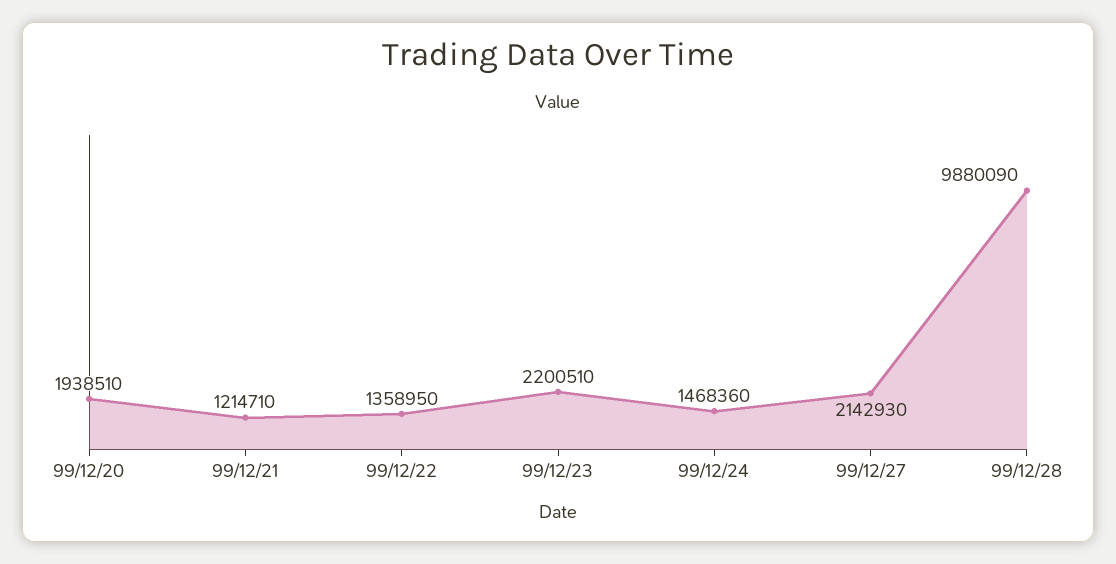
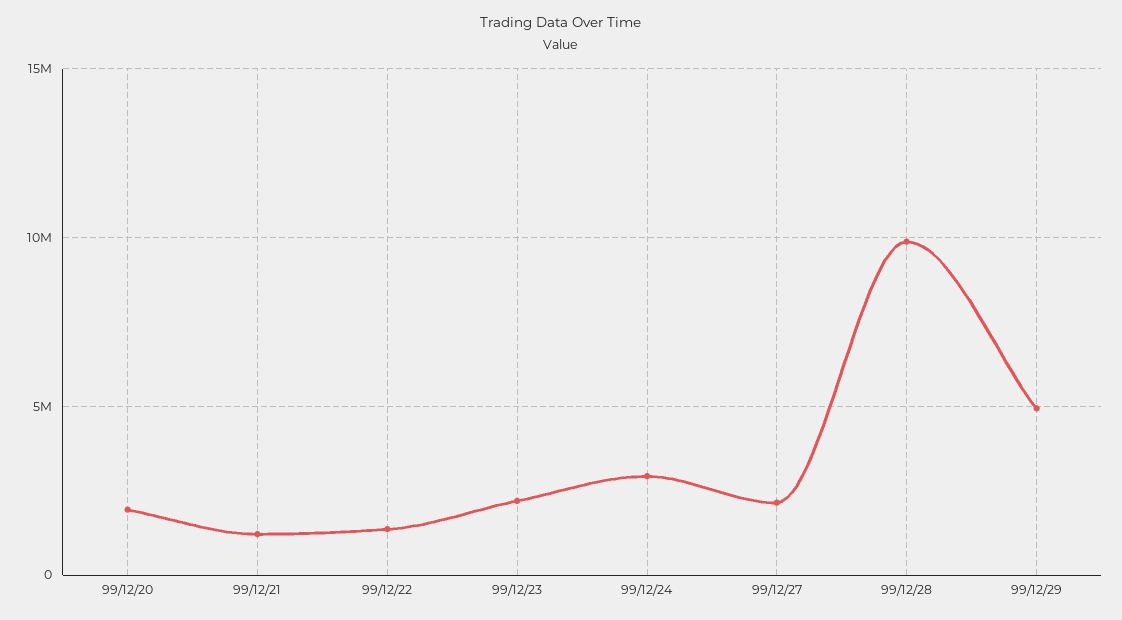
99/12/24: 1468360 -> 3000000
99/12/29: none -> 5000000

